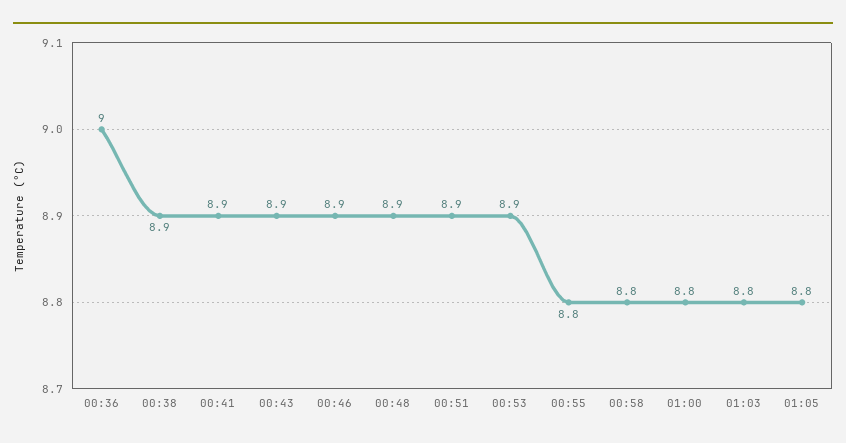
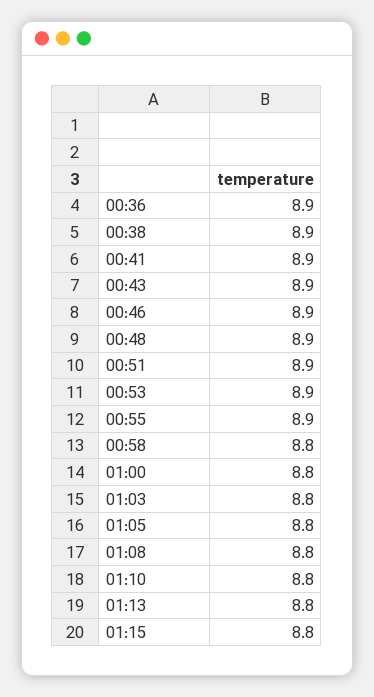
00:36: 9 -> 8.9
00:55: 8.8 -> 8.9
01:08: none -> 8.8
01:10: none -> 8.8
01:13: none -> 8.8
01:15: none -> 8.8

